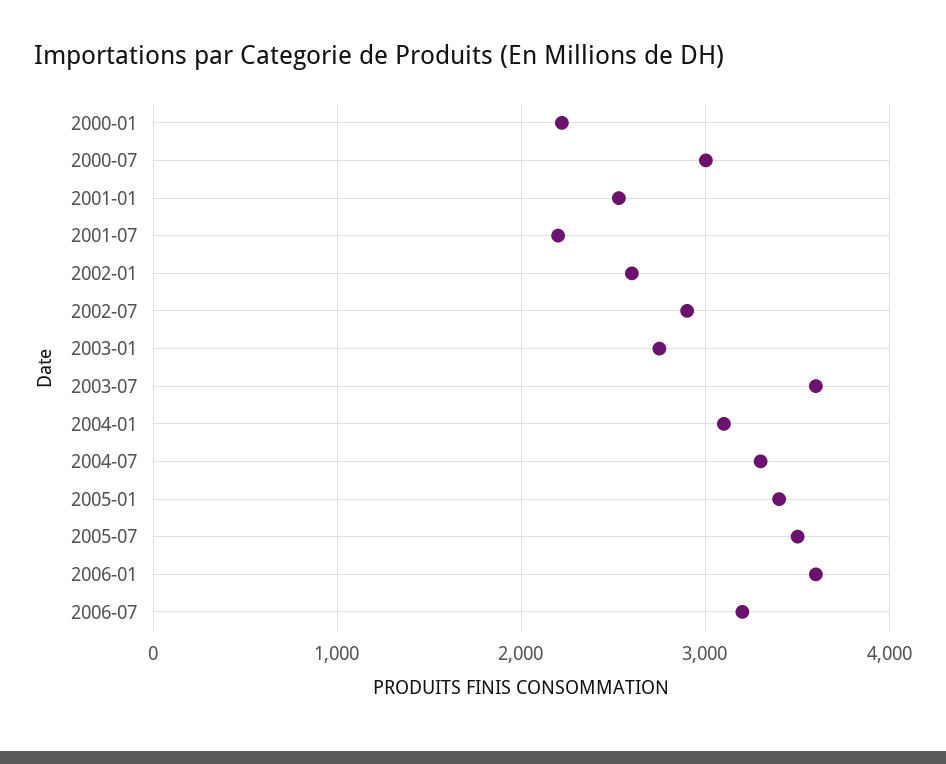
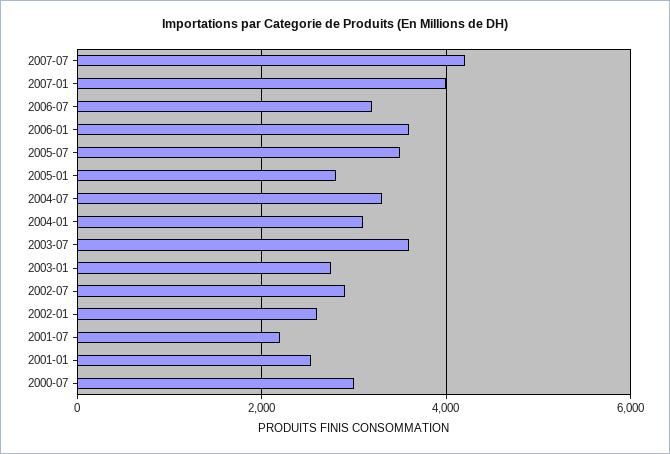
2000-01: 2200 -> none
2005-01: 3400 -> 2800
2007-07: none -> 4200
2007-01: none -> 4000

